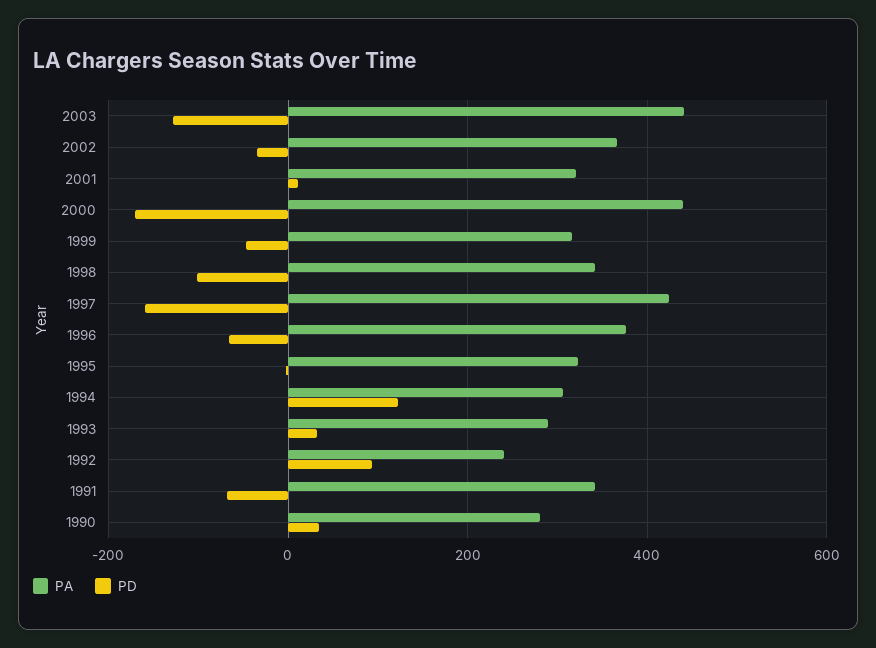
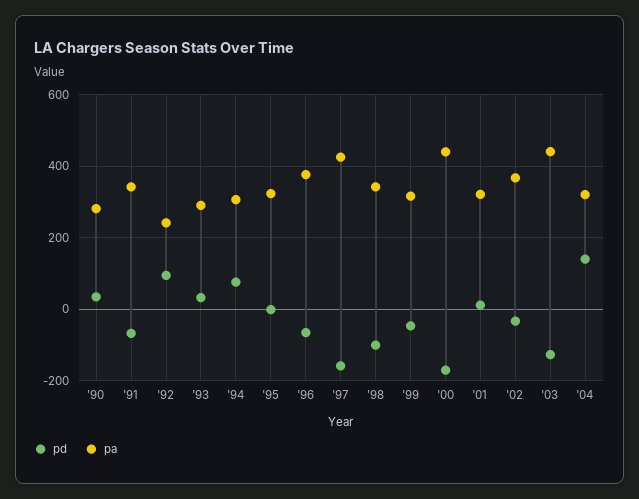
PD, 1994: 120 -> 80
PD, '04: none -> 140
PA, '04: none -> 320

